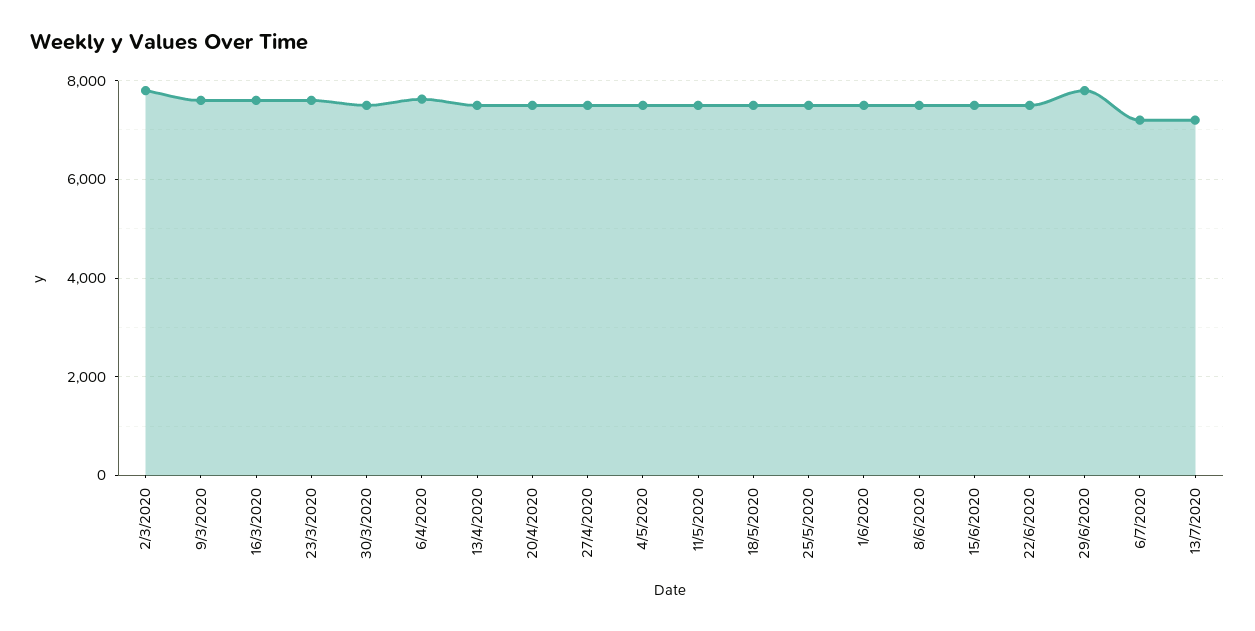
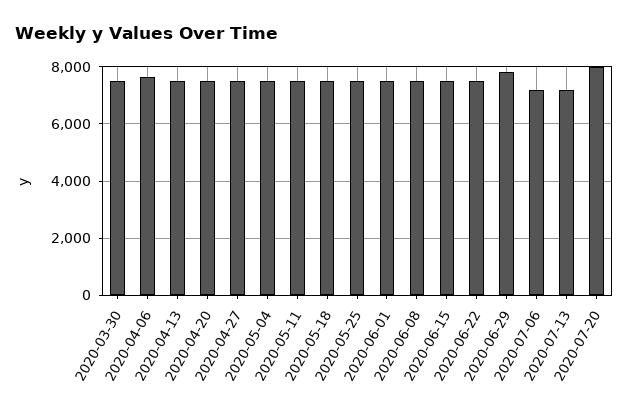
2/3/2020: 7800 -> none
9/3/2020: 7600 -> none
16/3/2020: 7600 -> none
23/3/2020: 7600 -> none
2020-07-20: none -> 8000

